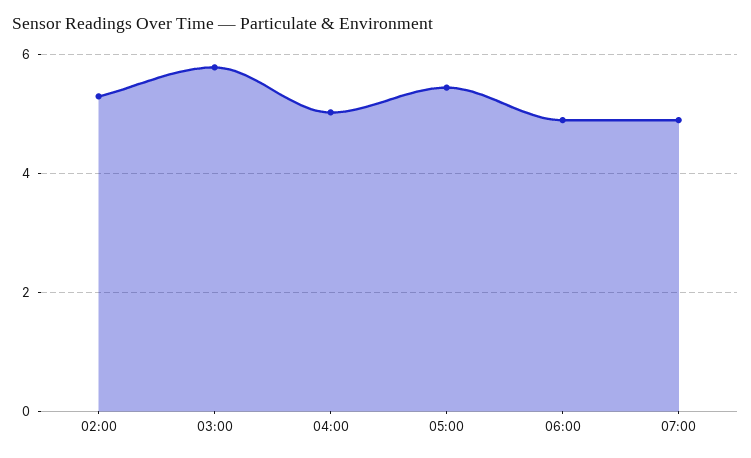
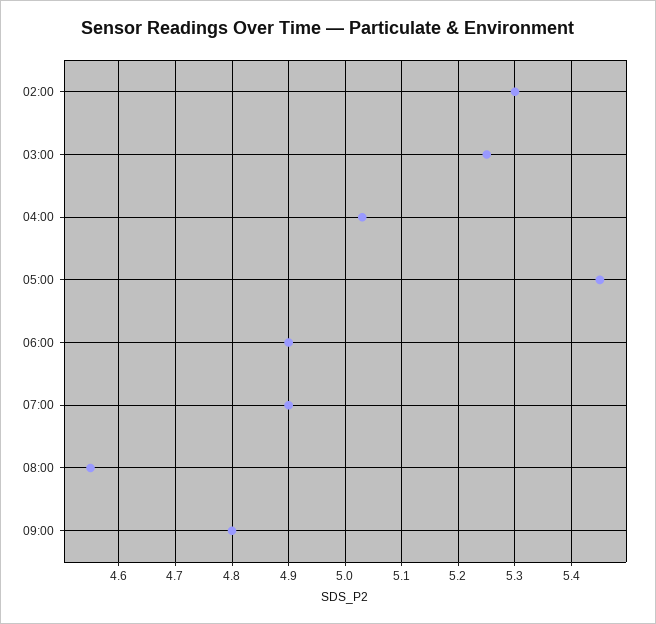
03:00: 5.8 -> 5.25
08:00: none -> 4.55
09:00: none -> 4.8

